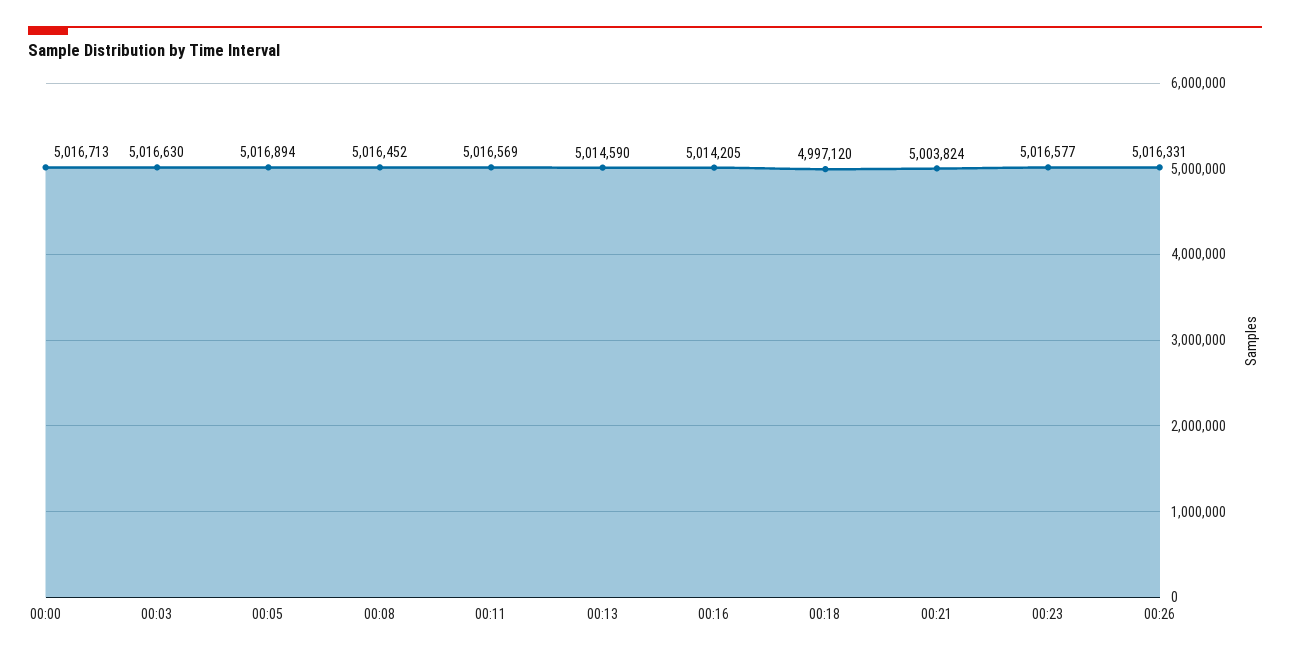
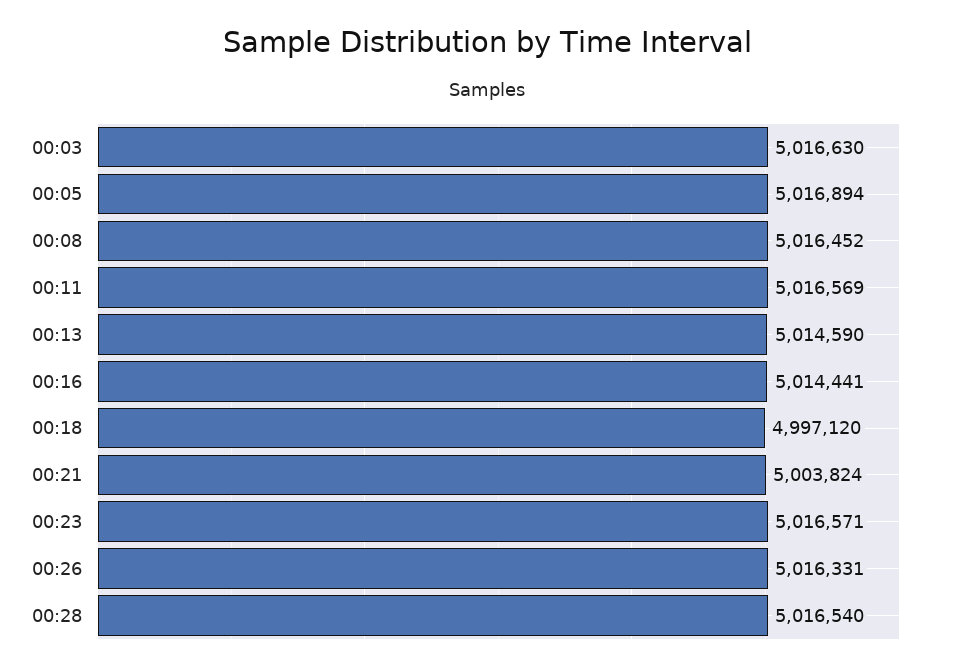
00:00: 5016713 -> none
00:16: 5014205 -> 5014441
00:23: 5016577 -> 5016571
00:28: none -> 5016540

